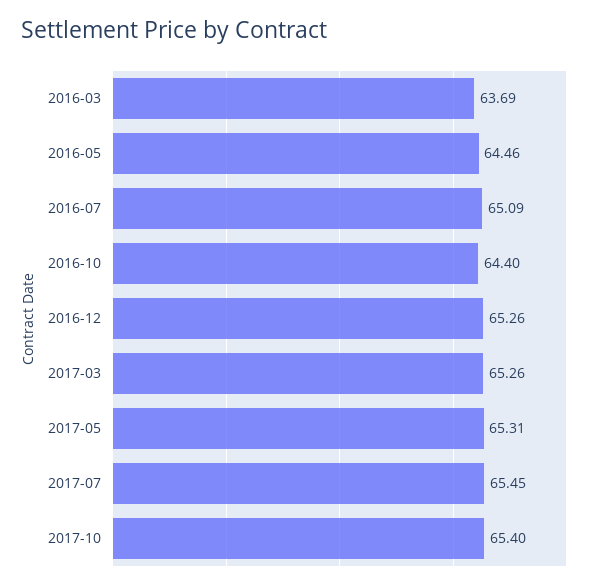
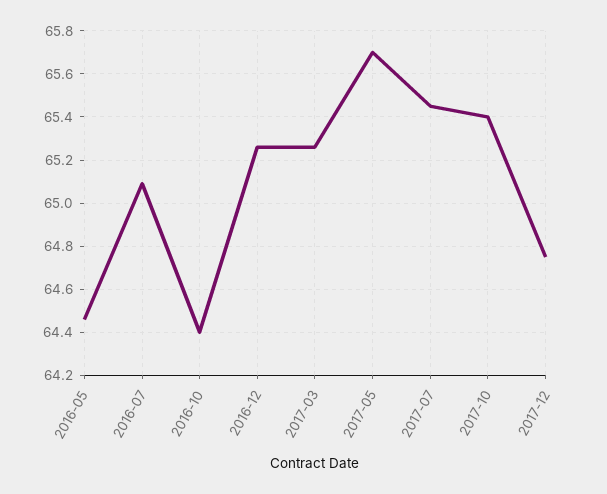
2016-03: 63.69 -> none
2017-05: 65.31 -> 65.7
2017-12: none -> 64.75

